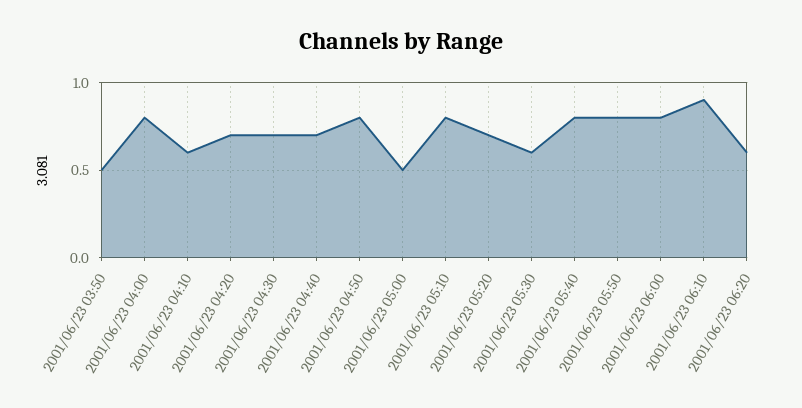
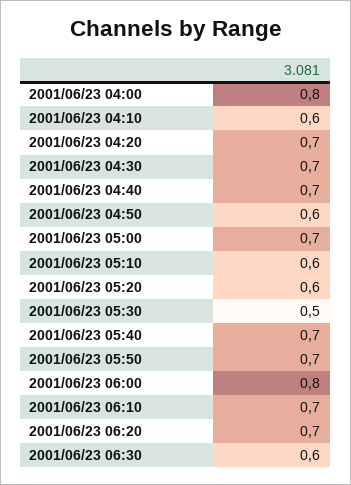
2001/06/23 03:50: 0.5 -> none
2001/06/23 04:50: 0.8 -> 0.6
2001/06/23 05:00: 0.5 -> 0.7
2001/06/23 05:10: 0.8 -> 0.6
2001/06/23 05:20: 0.7 -> 0.6
2001/06/23 05:30: 0.6 -> 0.5
2001/06/23 05:40: 0.8 -> 0.7
2001/06/23 05:50: 0.8 -> 0.7
2001/06/23 06:10: 0.9 -> 0.7
2001/06/23 06:20: 0.6 -> 0.7
2001/06/23 06:30: none -> 0.6

